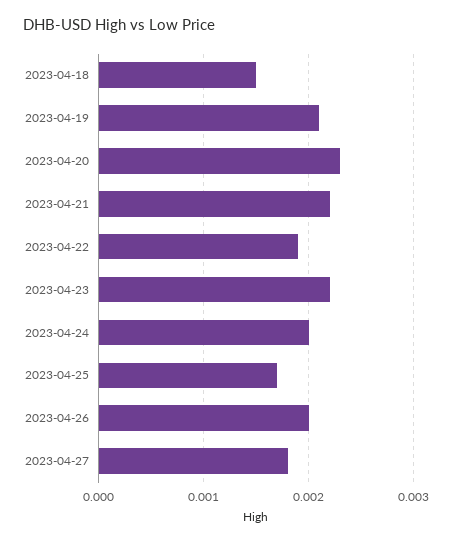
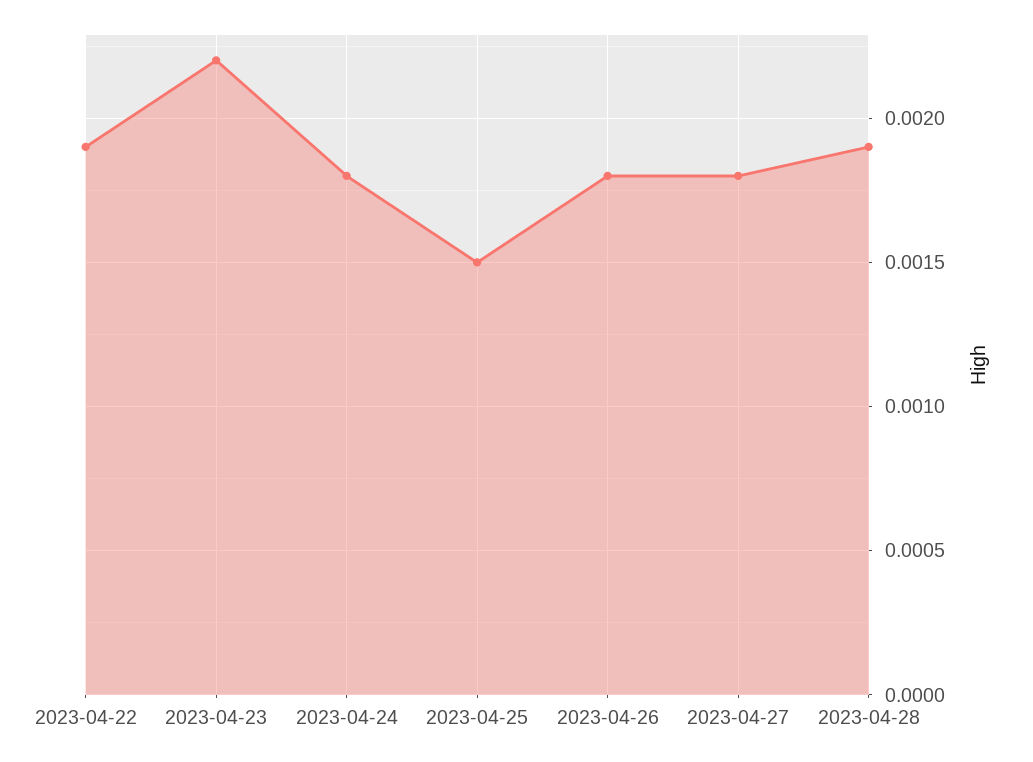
2023-04-18: 0.0015 -> none
2023-04-19: 0.0021 -> none
2023-04-20: 0.0023 -> none
2023-04-21: 0.0022 -> none
2023-04-24: 0.002 -> 0.0018
2023-04-25: 0.0017 -> 0.0015
2023-04-26: 0.002 -> 0.0018
2023-04-28: none -> 0.0019

